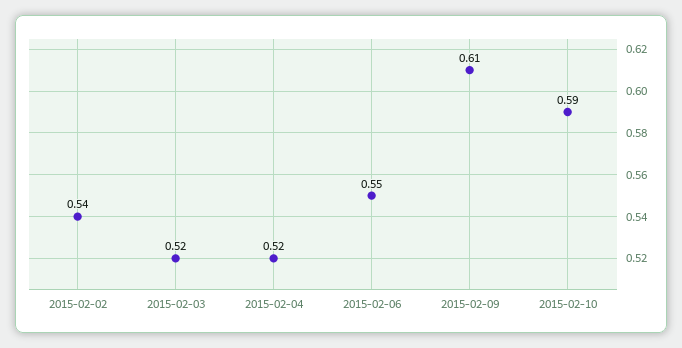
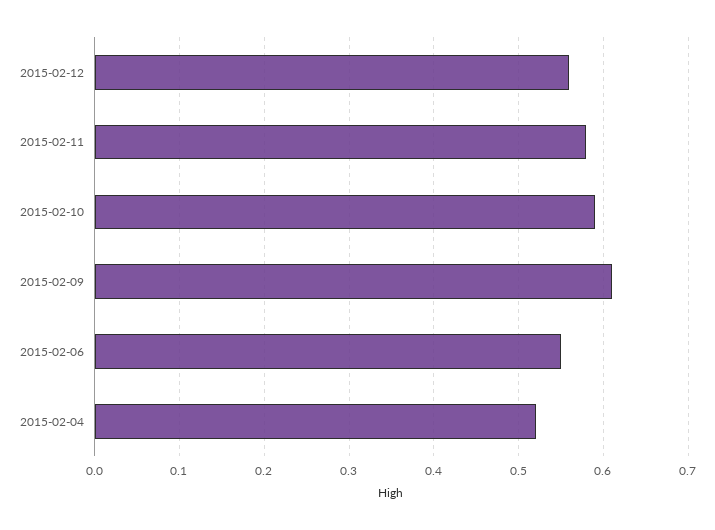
2015-02-02: 0.54 -> none
2015-02-03: 0.52 -> none
2015-02-12: none -> 0.56
2015-02-11: none -> 0.58

